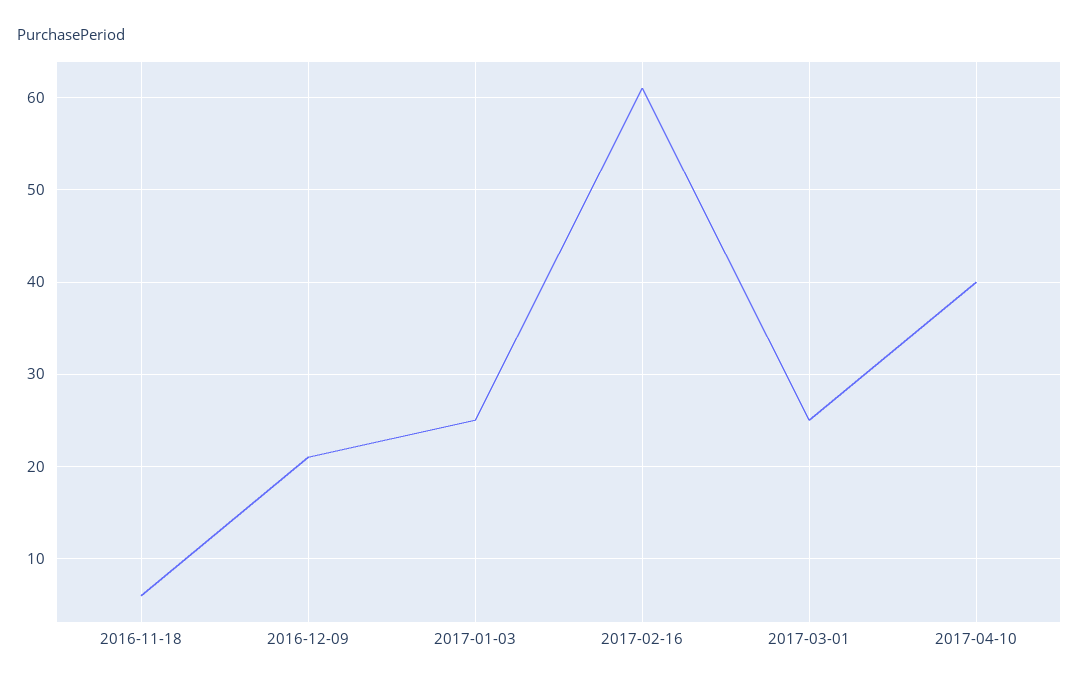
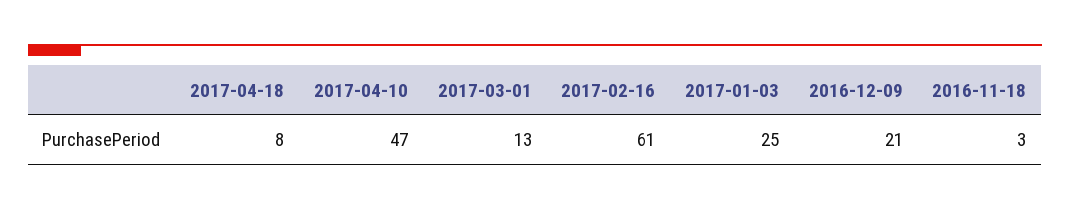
2016-11-18: 6 -> 3
2017-03-01: 25 -> 13
2017-04-10: 40 -> 47
2017-04-18: none -> 8

